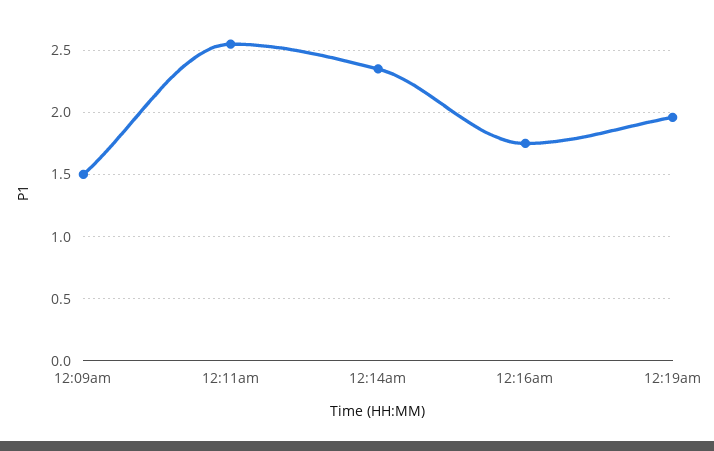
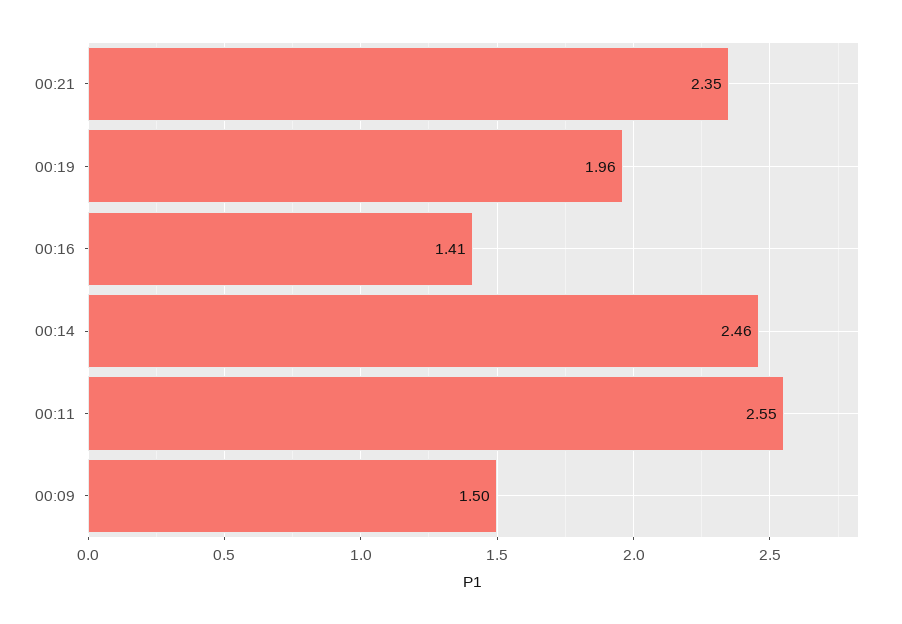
12:14am: 2.35 -> 2.46
12:16am: 1.75 -> 1.41
00:21: none -> 2.35

